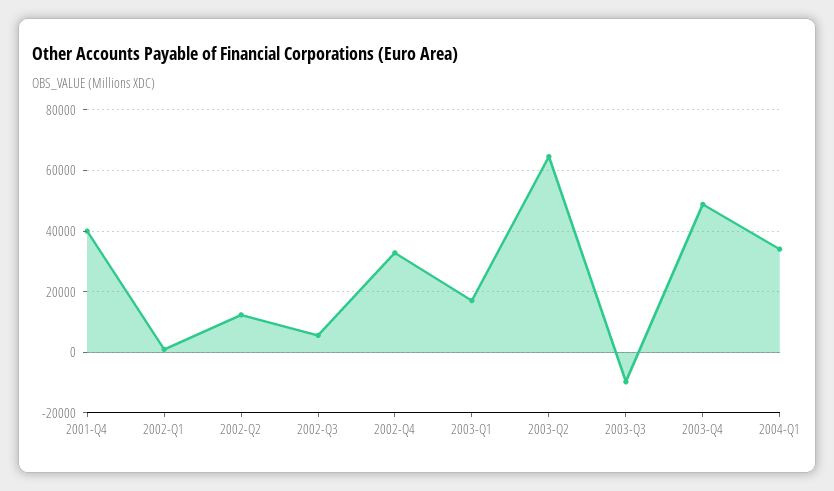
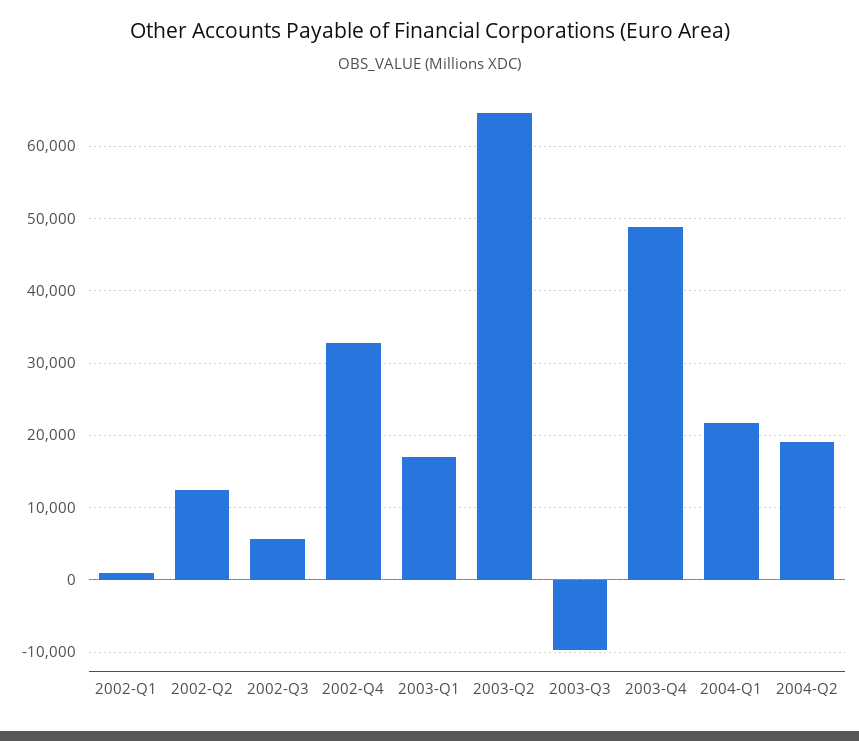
2001-Q4: 40000 -> none
2004-Q1: 34000 -> 22000
2004-Q2: none -> 19000

